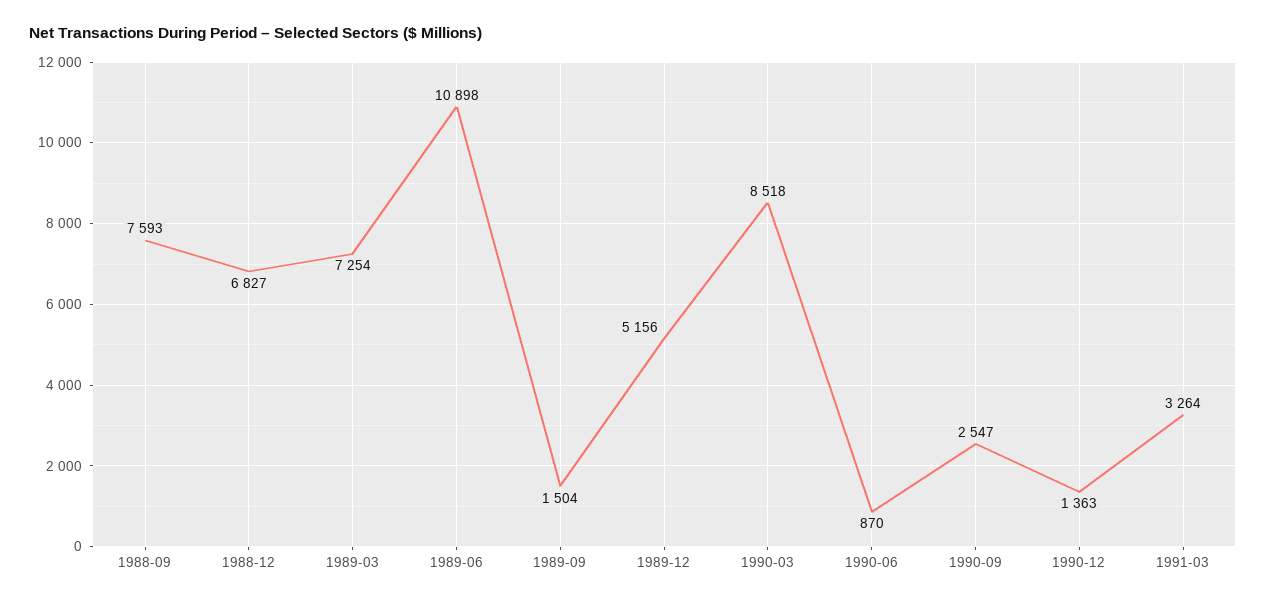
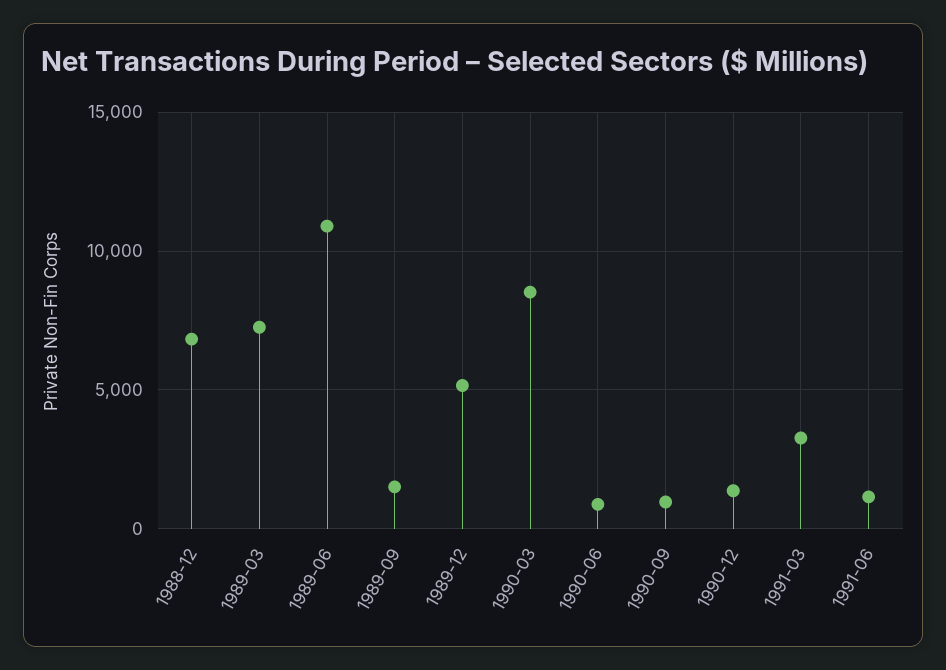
1988-09: 7593 -> none
1990-09: 2547 -> 1000
1991-06: none -> 1000

